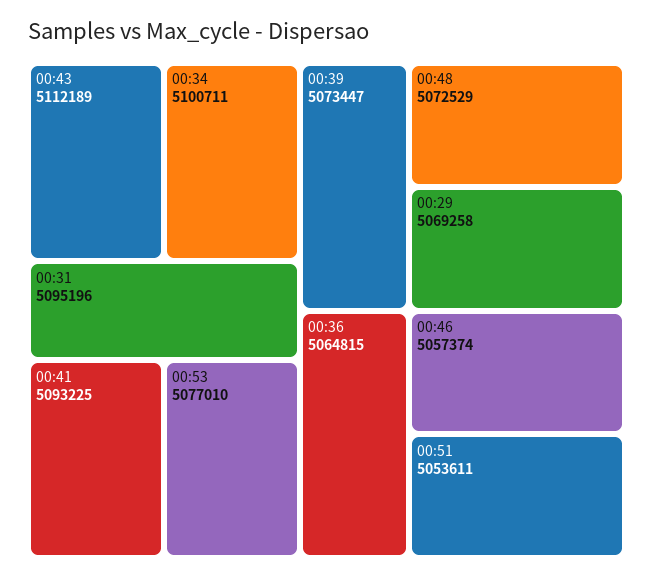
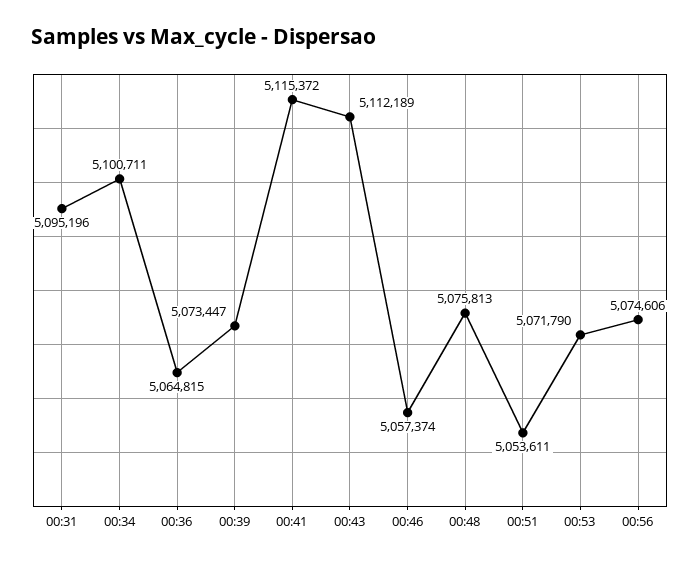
00:41: 5093225 -> 5115372
00:53: 5077010 -> 5071790
00:48: 5072529 -> 5075813
00:29: 5069258 -> none
00:56: none -> 5074606

